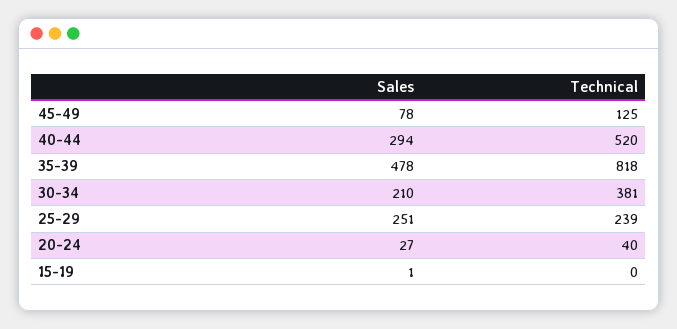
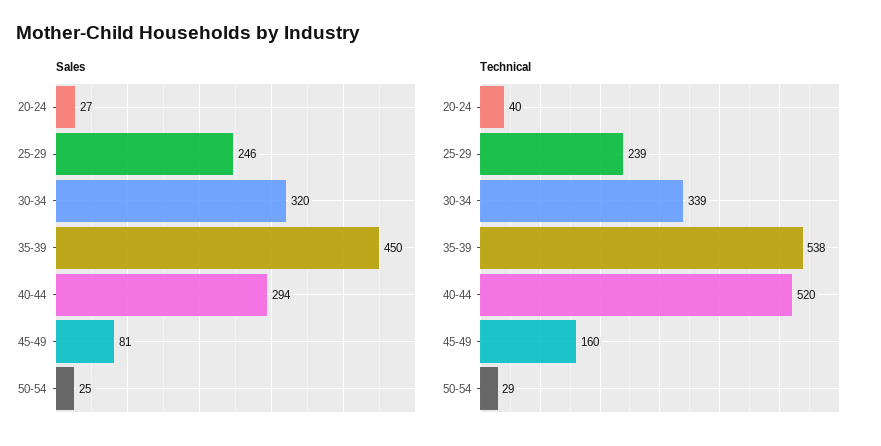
Sales, 45-49: 78 -> 81
Technical, 45-49: 125 -> 160
Sales, 35-39: 478 -> 450
Technical, 35-39: 818 -> 538
Sales, 30-34: 210 -> 320
Technical, 30-34: 381 -> 339
Sales, 25-29: 251 -> 246
Sales, 15-19: 1 -> none
Technical, 15-19: 0 -> none
Sales, 50-54: none -> 25
Technical, 50-54: none -> 29

